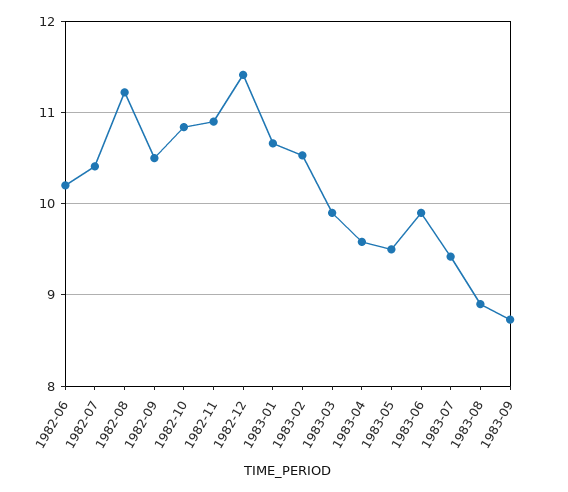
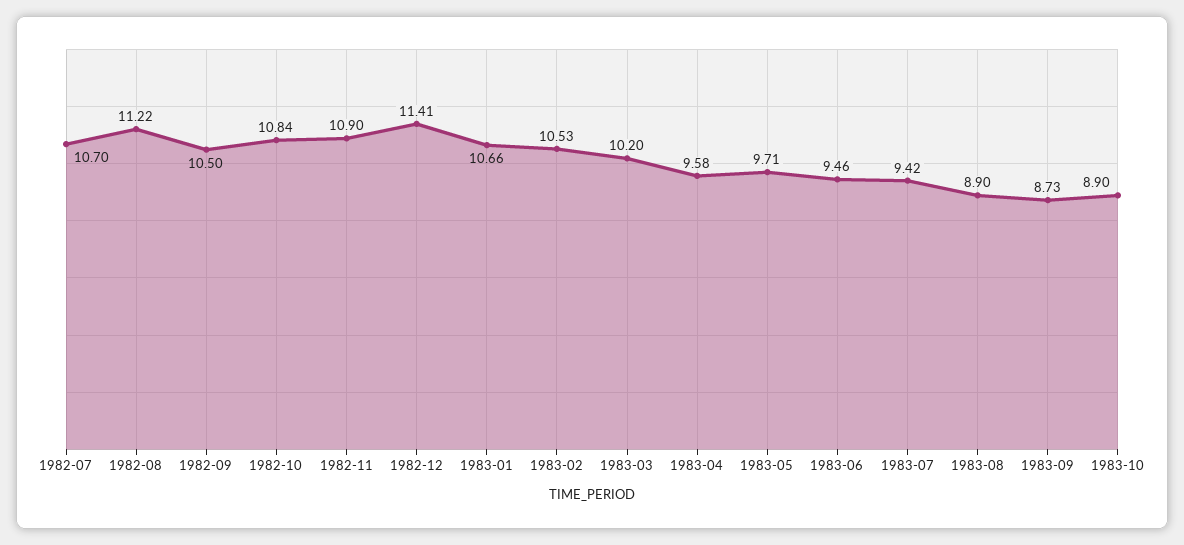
1982-06: 10.2 -> none
1982-07: 10.4 -> 10.7
1983-03: 9.9 -> 10.2
1983-05: 9.5 -> 9.71
1983-06: 9.9 -> 9.46
1983-10: none -> 8.9

